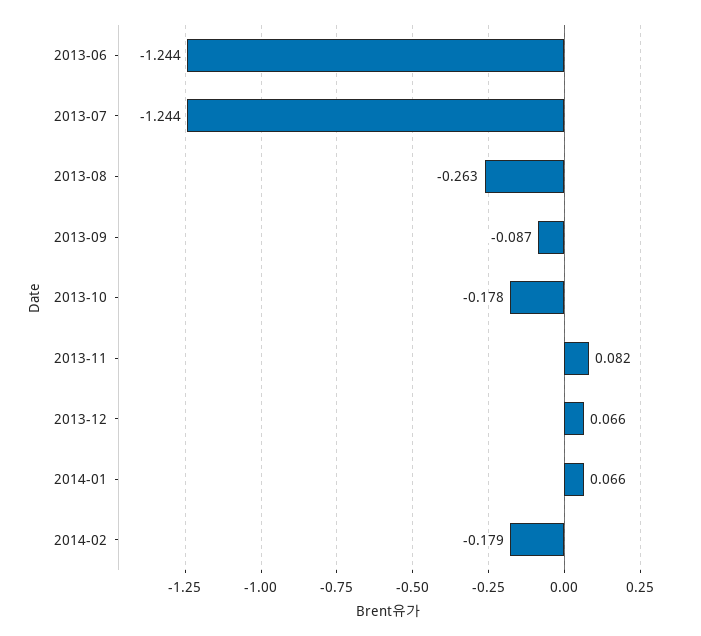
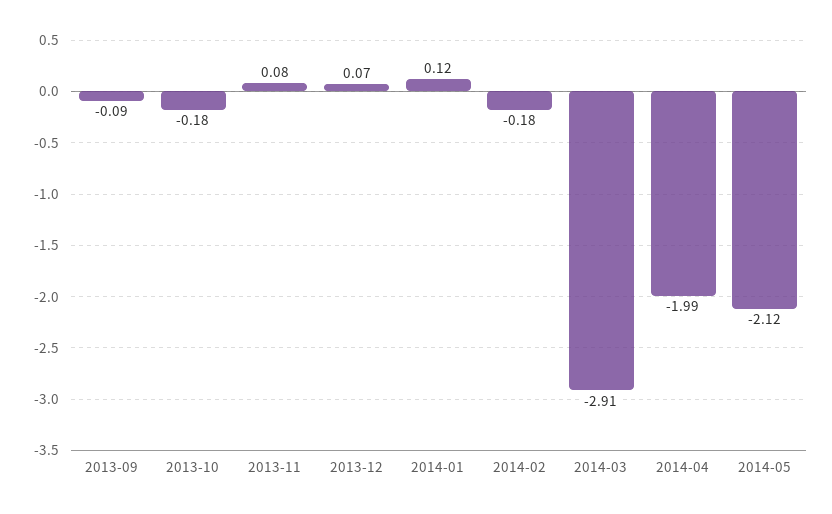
2013-06: -1.244 -> none
2013-07: -1.244 -> none
2013-08: -0.263 -> none
2014-01: 0.066 -> 0.12
2014-03: none -> -2.91
2014-04: none -> -1.99
2014-05: none -> -2.12

